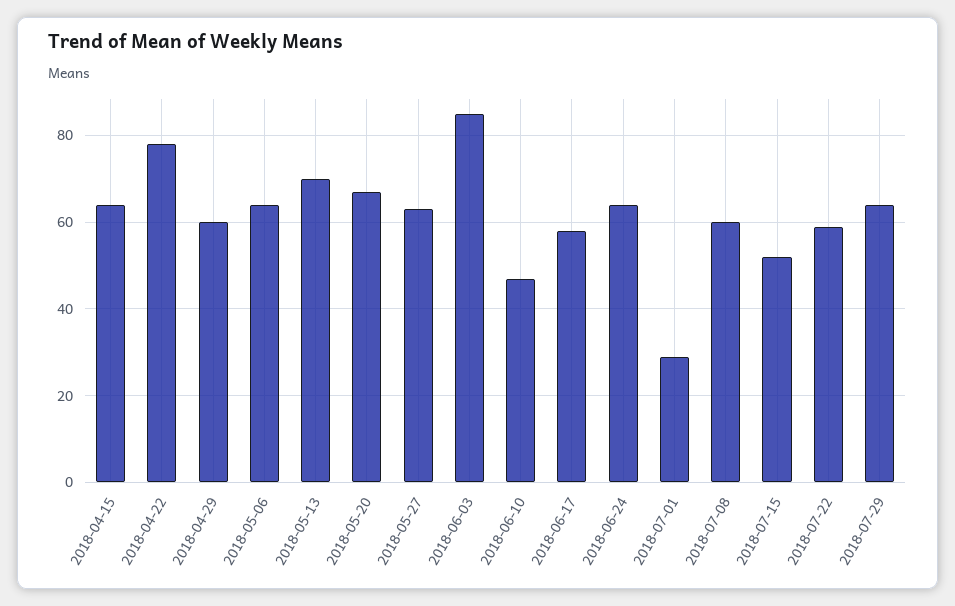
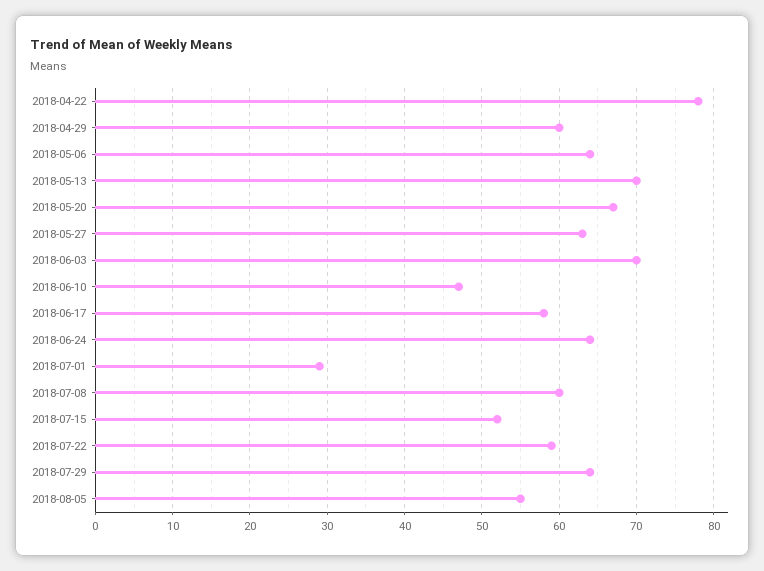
2018-04-15: 65 -> none
2018-06-03: 85 -> 70
2018-08-05: none -> 55

